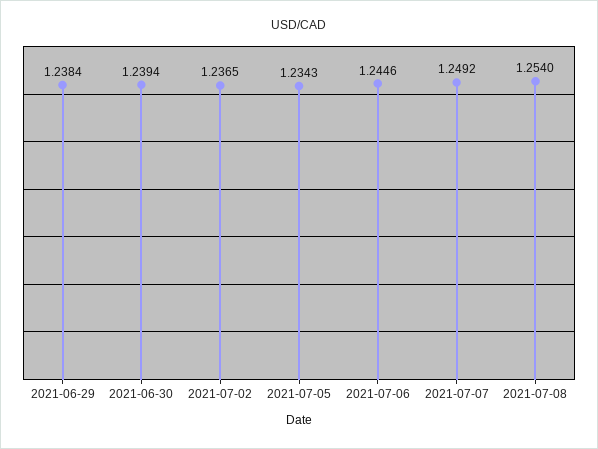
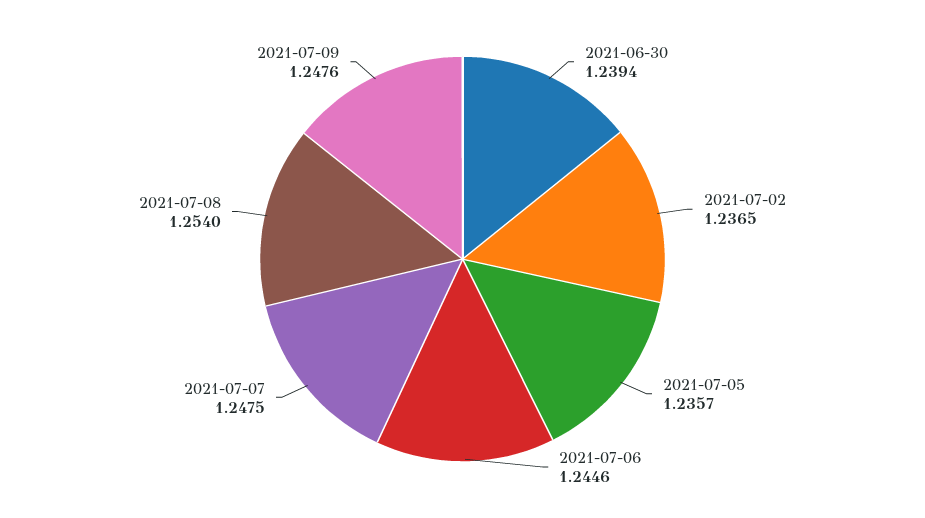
2021-06-29: 1.2384 -> none
2021-07-05: 1.2343 -> 1.2357
2021-07-07: 1.2492 -> 1.2475
2021-07-09: none -> 1.2476

